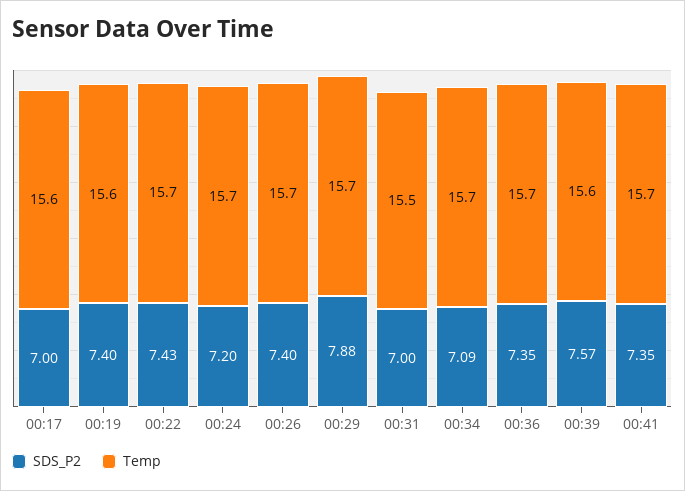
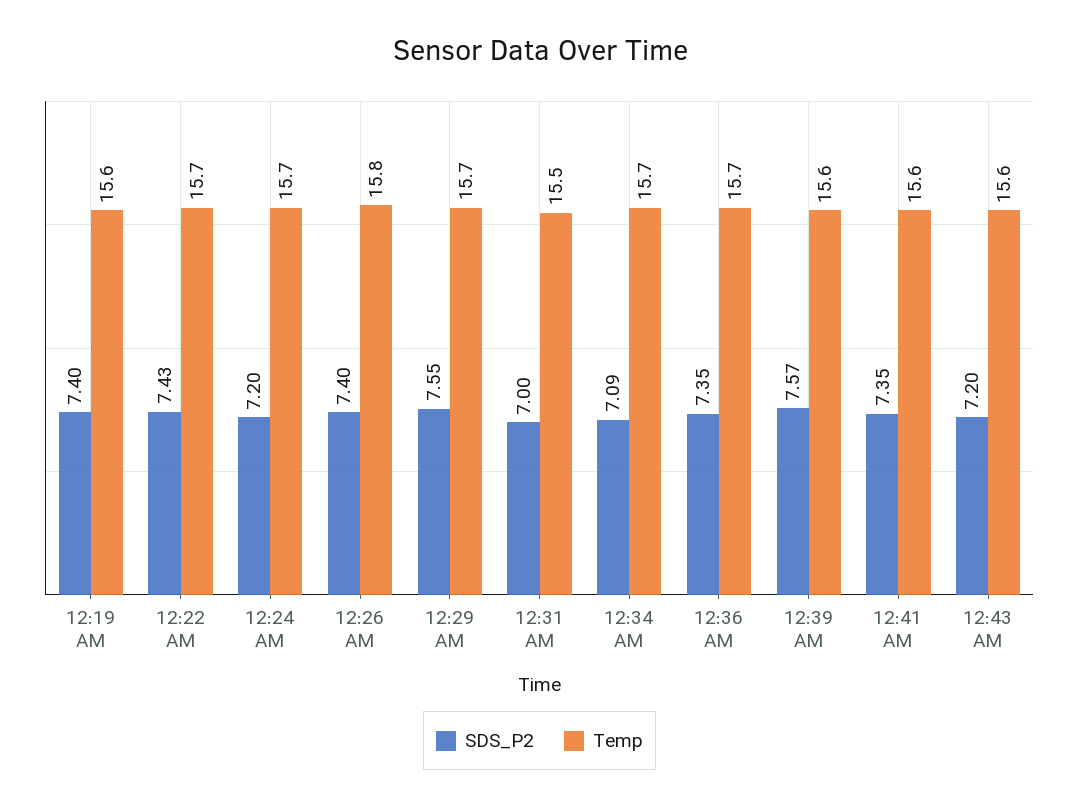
SDS_P2, 00:17: 7 -> none
Temp, 00:17: 15.6 -> none
Temp, 00:26: 15.7 -> 15.8
SDS_P2, 00:29: 7.88 -> 7.55
Temp, 00:41: 15.7 -> 15.6
SDS_P2, 12:43 AM: none -> 7.2
Temp, 12:43 AM: none -> 15.6

